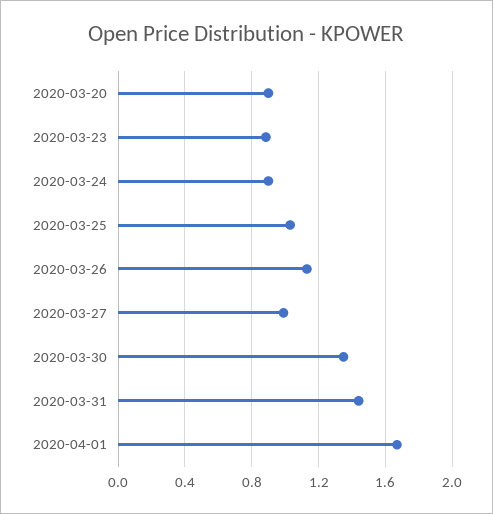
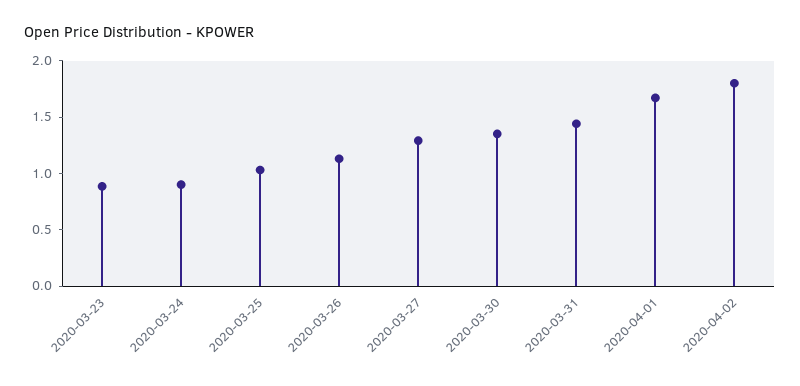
2020-03-20: 0.9 -> none
2020-03-27: 1 -> 1.3
2020-04-02: none -> 1.8

